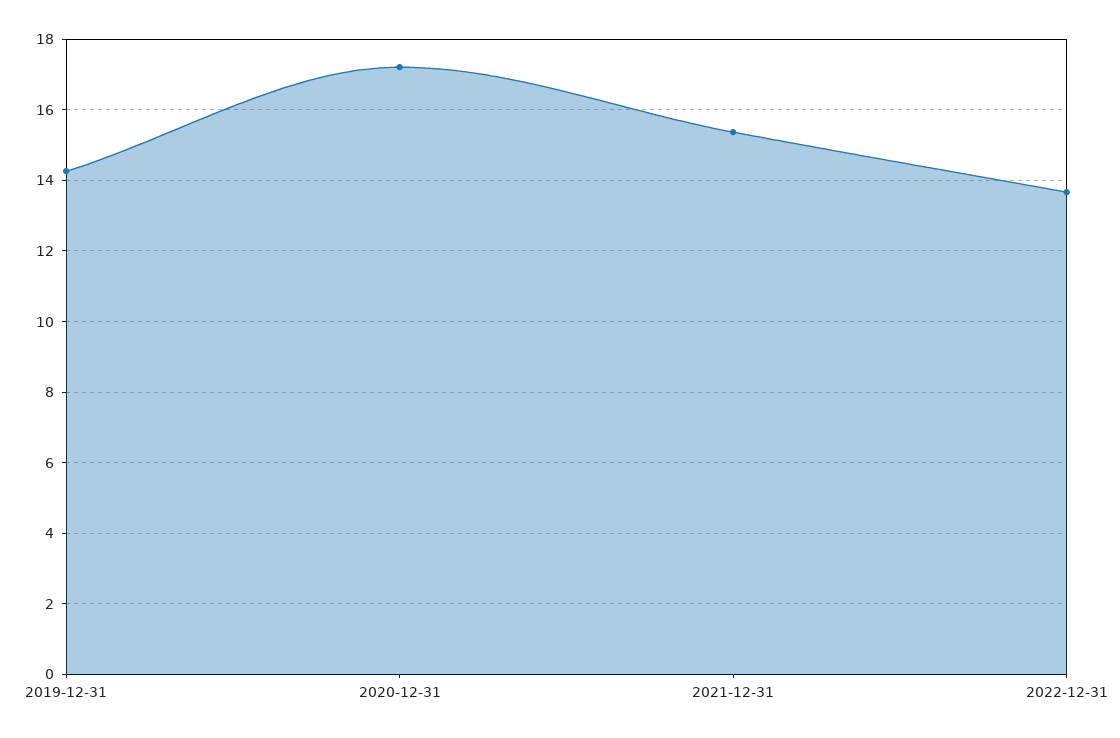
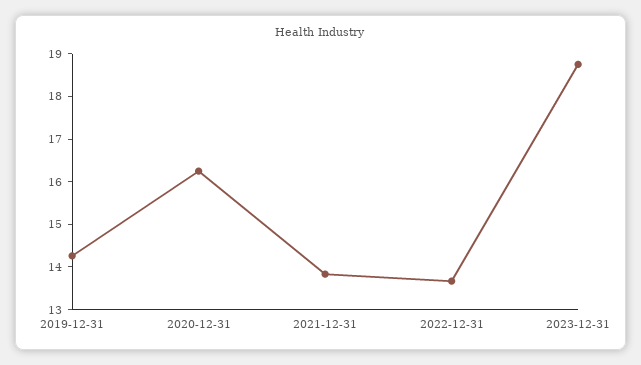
2020-12-31: 17.2 -> 16.2
2021-12-31: 15.4 -> 13.8
2023-12-31: none -> 18.8

